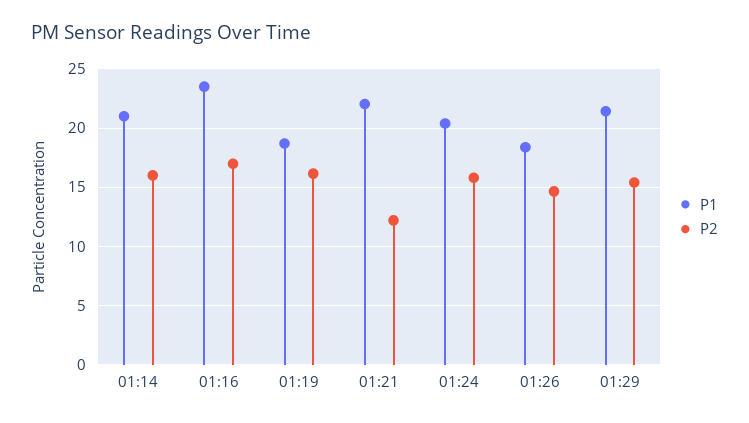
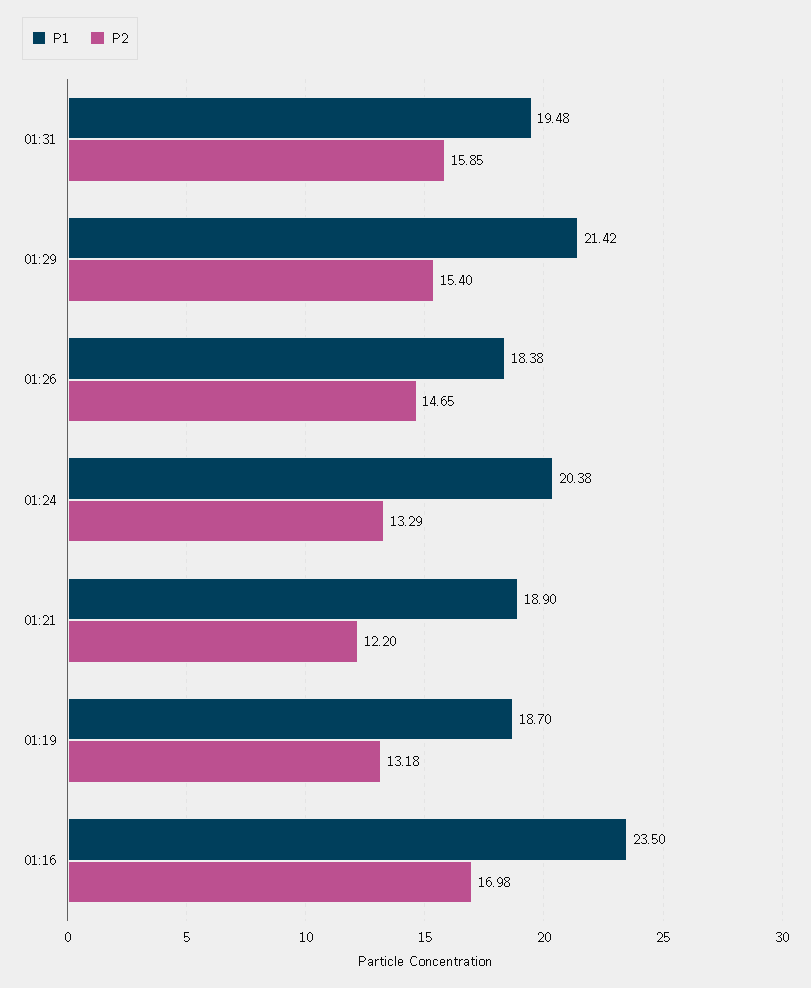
P1, 01:14: 21 -> none
P2, 01:14: 16 -> none
P2, 01:19: 16 -> 13.18
P1, 01:21: 22 -> 18.9
P2, 01:24: 16 -> 13.29
P1, 01:31: none -> 19.48
P2, 01:31: none -> 15.85

